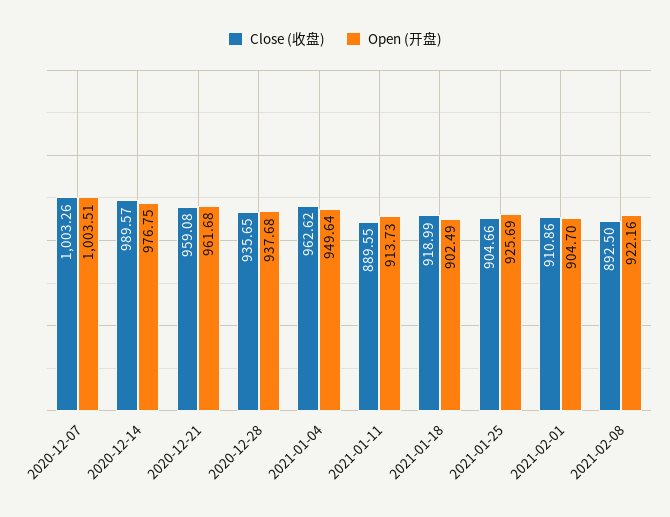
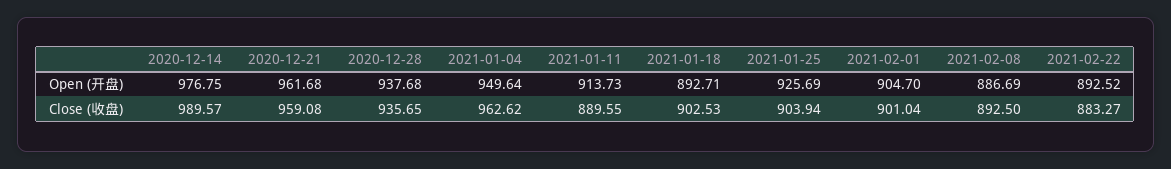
Close (收盘), 2020-12-07: 1003.26 -> none
Open (开盘), 2020-12-07: 1003.51 -> none
Close (收盘), 2021-01-18: 918.99 -> 902.53
Open (开盘), 2021-01-18: 902.49 -> 892.71
Close (收盘), 2021-01-25: 904.66 -> 903.94
Close (收盘), 2021-02-01: 910.86 -> 901.04
Open (开盘), 2021-02-08: 922.16 -> 886.69
Open (开盘), 2021-02-22: none -> 892.52
Close (收盘), 2021-02-22: none -> 883.27

